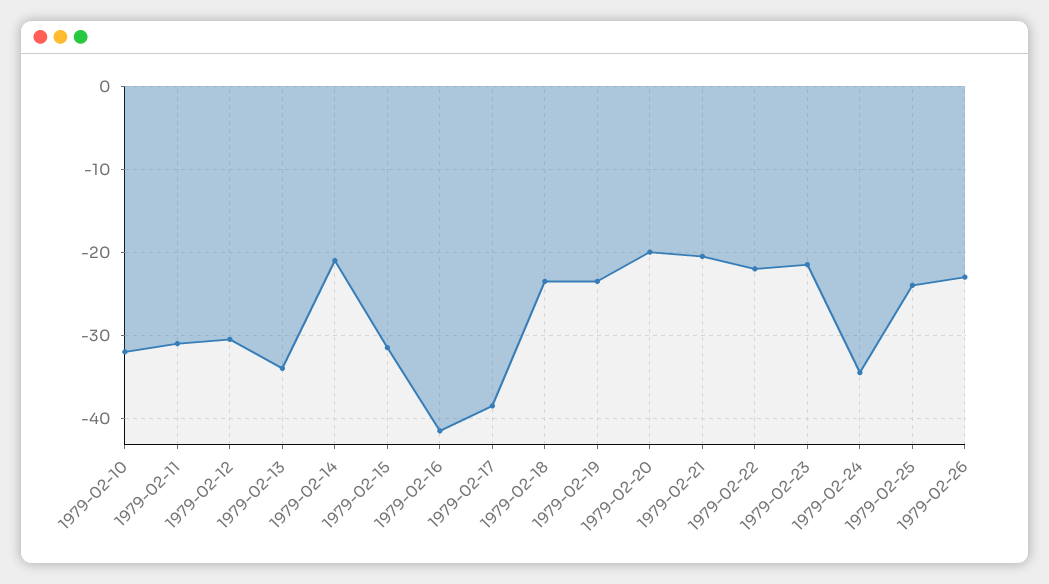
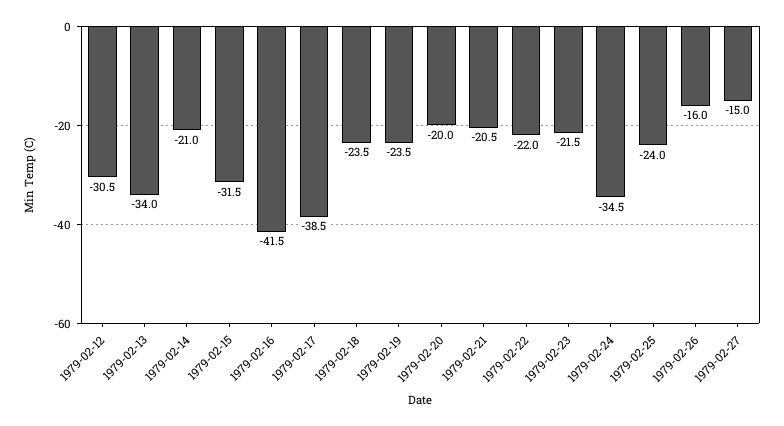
1979-02-10: -32 -> none
1979-02-11: -31 -> none
1979-02-26: -23 -> -16
1979-02-27: none -> -15

